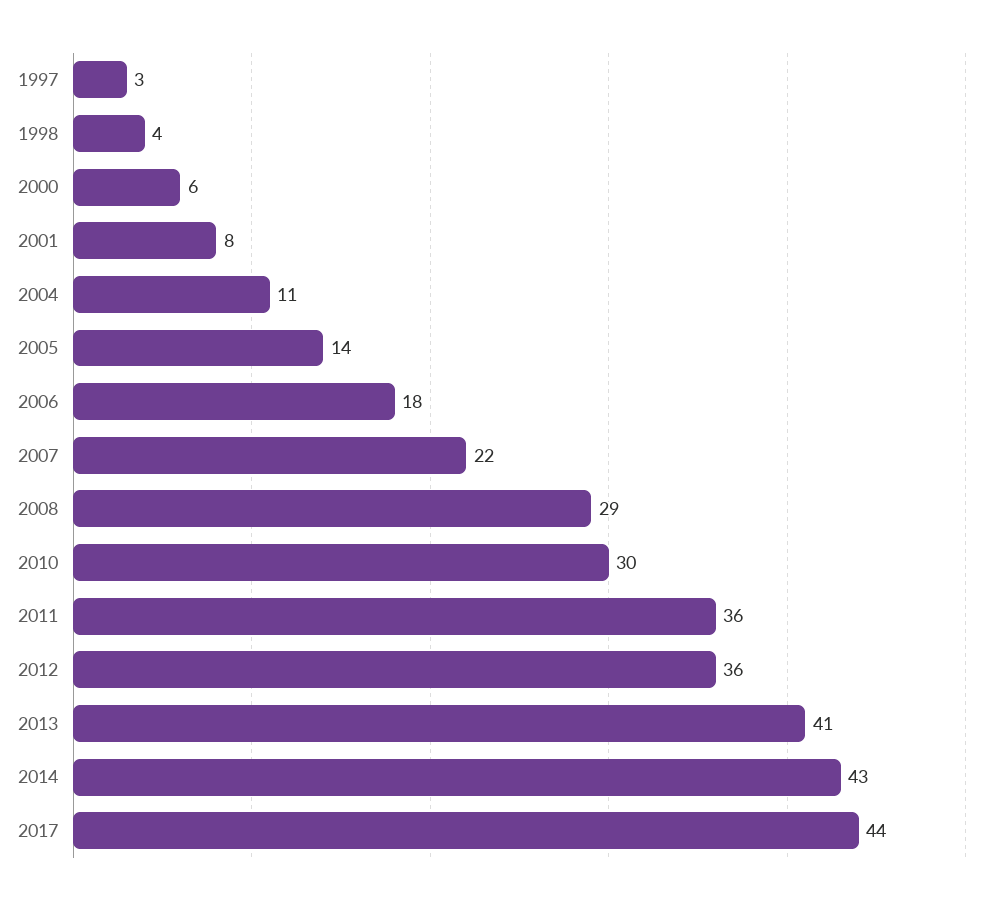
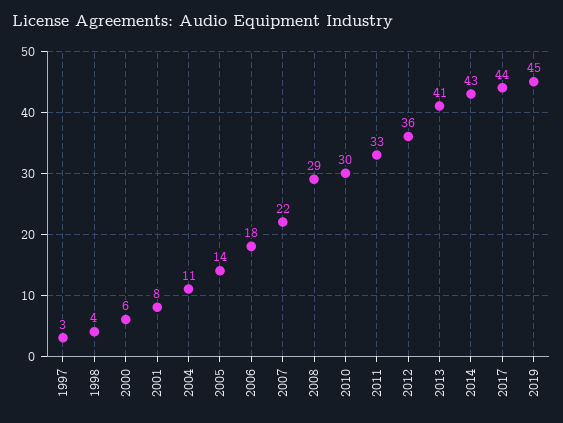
2011: 36 -> 33
2019: none -> 45

